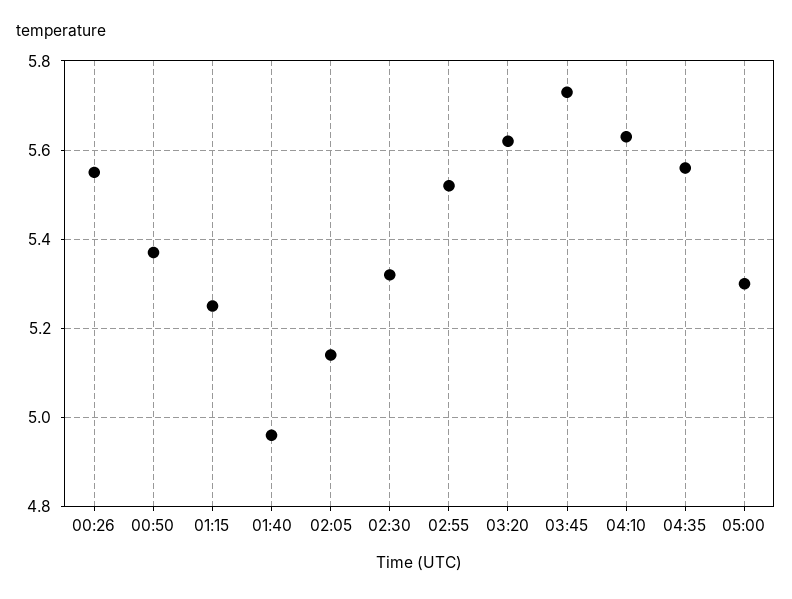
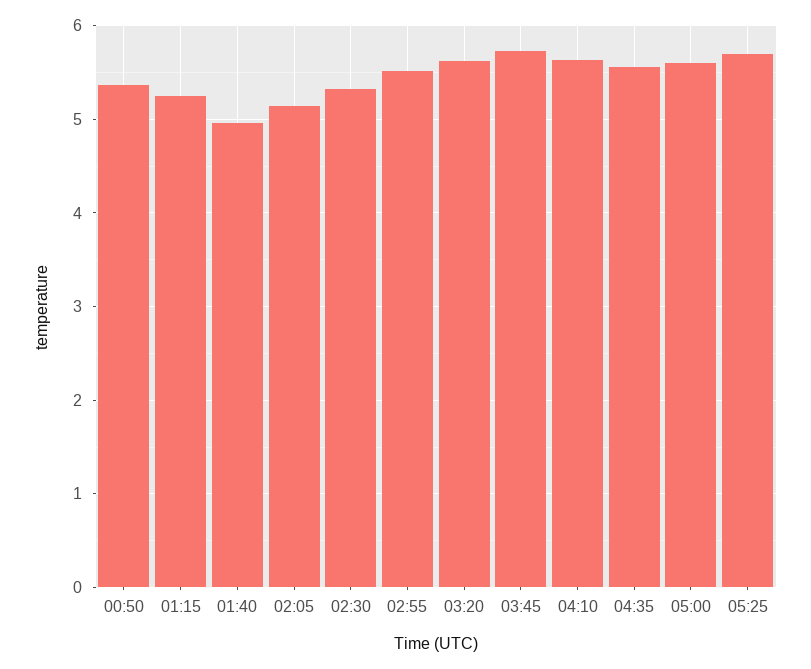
00:26: 5.55 -> none
05:00: 5.3 -> 5.6
05:25: none -> 5.7

